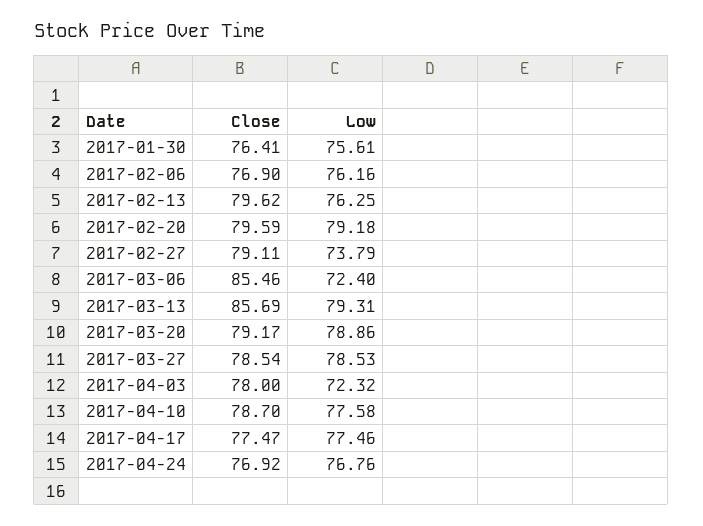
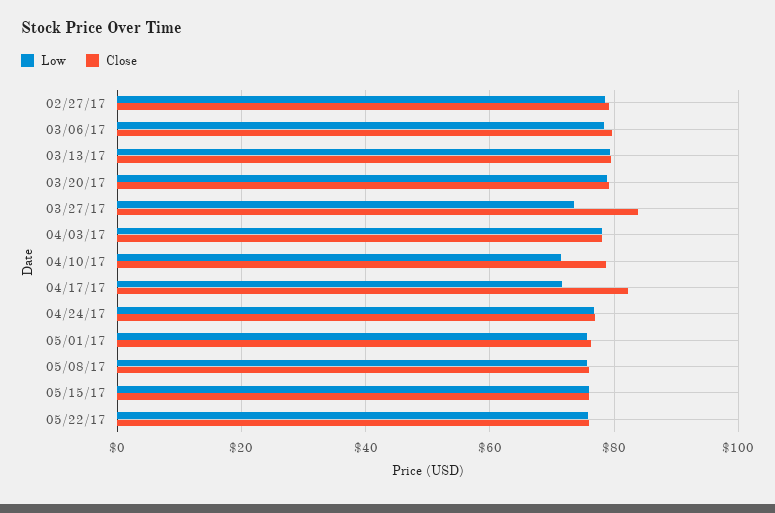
Close, 2017-01-30: 76.41 -> none
Low, 2017-01-30: 75.61 -> none
Close, 2017-02-06: 76.9 -> none
Low, 2017-02-06: 76.16 -> none
Close, 2017-02-13: 79.62 -> none
Low, 2017-02-13: 76.25 -> none
Close, 2017-02-20: 79.59 -> none
Low, 2017-02-20: 79.18 -> none
Low, 2017-02-27: 73.79 -> 78
Close, 2017-03-06: 85.46 -> 80
Low, 2017-03-06: 72.4 -> 78
Close, 2017-03-13: 85.69 -> 80
Close, 2017-03-27: 78.54 -> 84
Low, 2017-03-27: 78.53 -> 74
Low, 2017-04-03: 72.32 -> 78
Low, 2017-04-10: 77.58 -> 72
Close, 2017-04-17: 77.47 -> 82
Low, 2017-04-17: 77.46 -> 72
Low, 05/01/17: none -> 76
Close, 05/01/17: none -> 76
Low, 05/08/17: none -> 76
Close, 05/08/17: none -> 76
Low, 05/15/17: none -> 76
Close, 05/15/17: none -> 76
Low, 05/22/17: none -> 76
Close, 05/22/17: none -> 76

